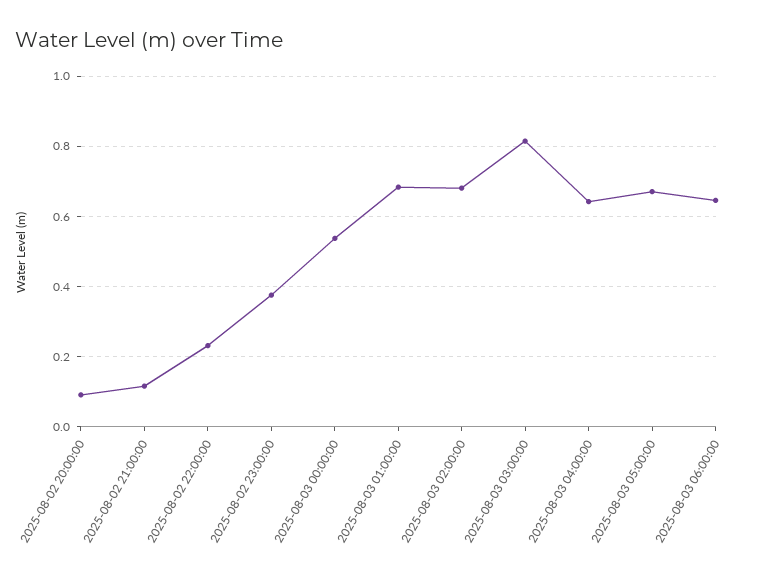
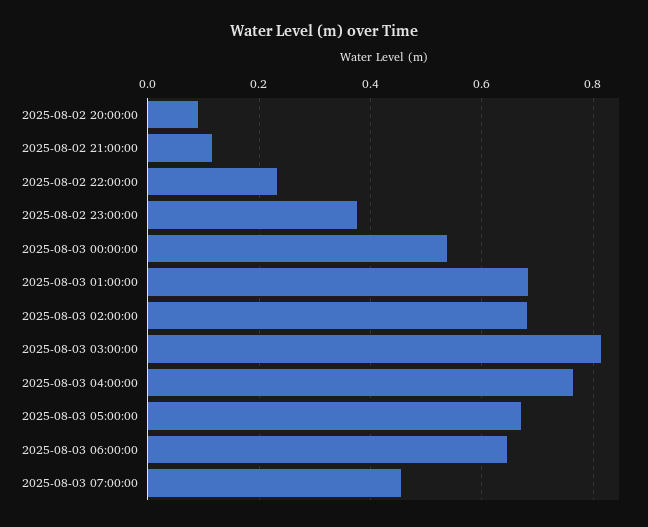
2025-08-03 04:00:00: 0.64 -> 0.76
2025-08-03 07:00:00: none -> 0.46

